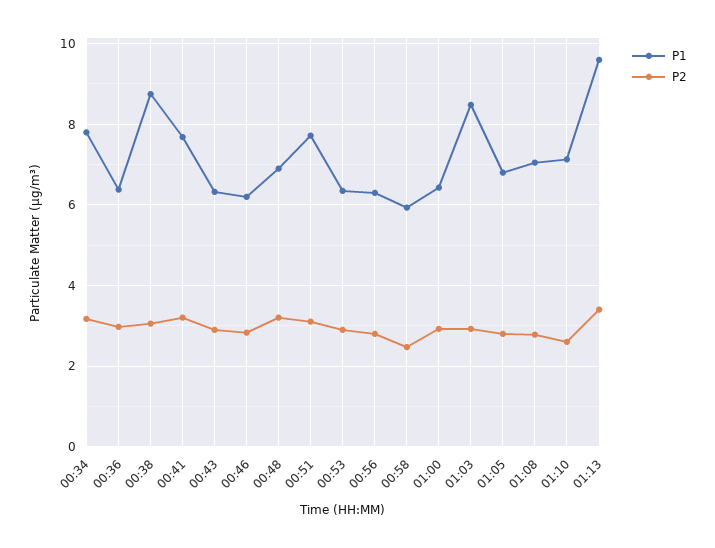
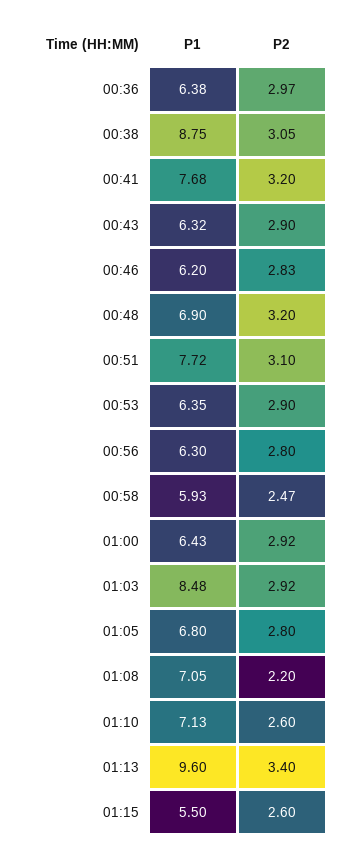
P1, 00:34: 7.8 -> none
P2, 00:34: 3.2 -> none
P2, 01:08: 2.8 -> 2.2
P1, 01:15: none -> 5.5
P2, 01:15: none -> 2.6

